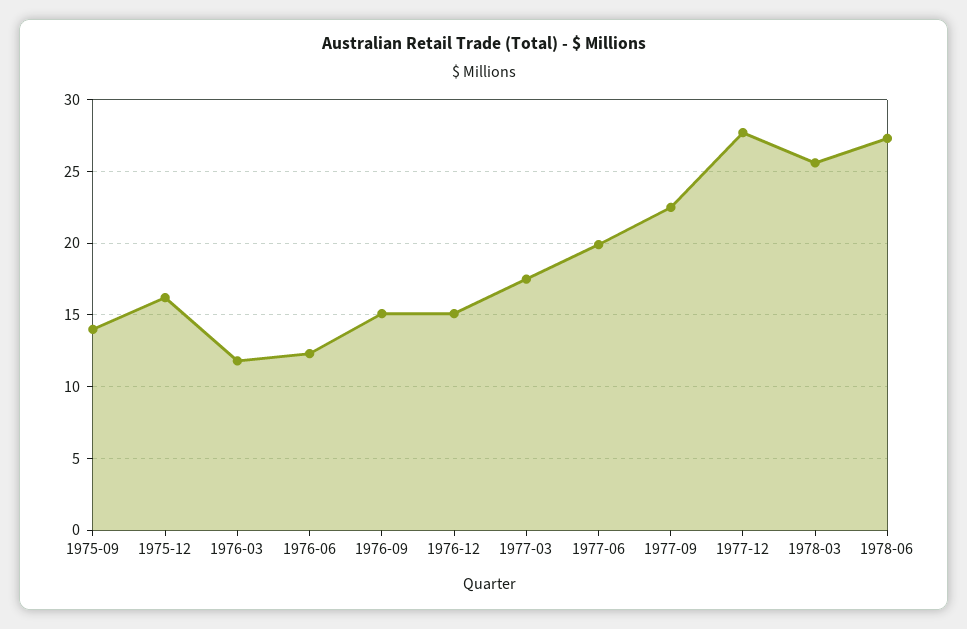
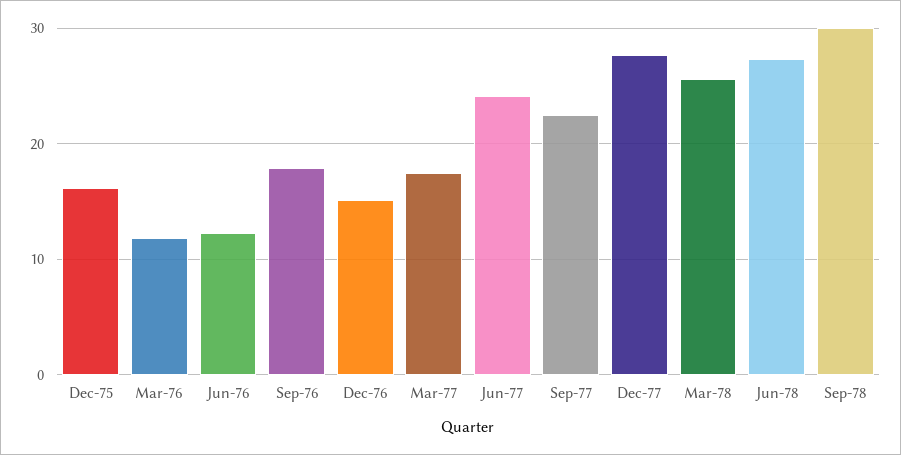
1975-09: 14 -> none
1976-09: 15 -> 18
1977-06: 20 -> 24
Sep-78: none -> 30

